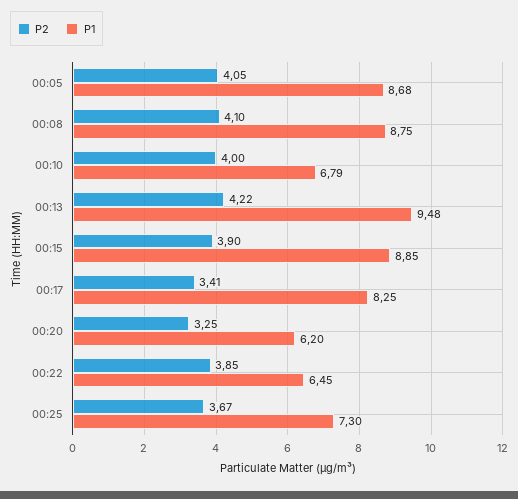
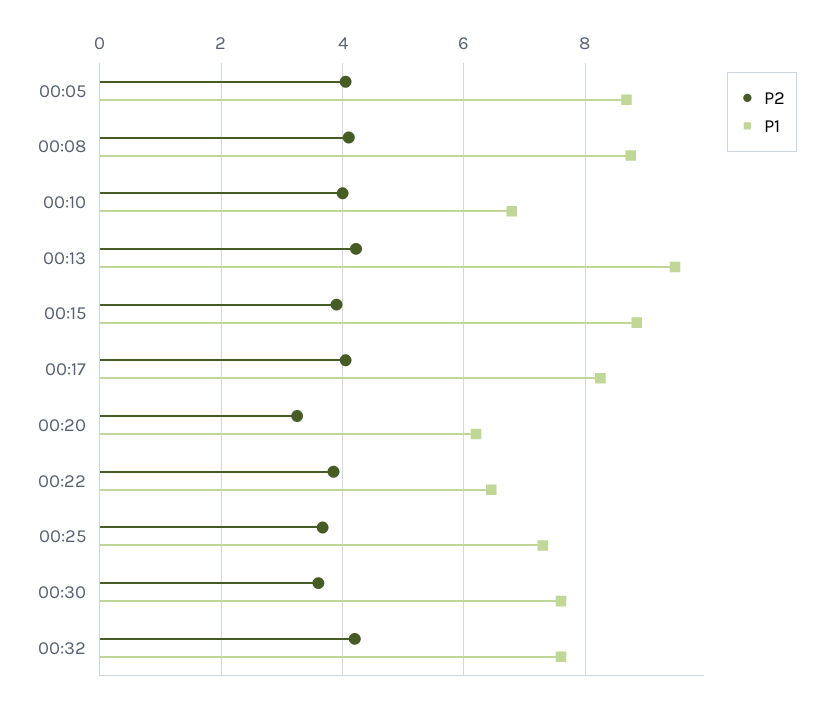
P2, 00:17: 3.41 -> 4
P2, 00:30: none -> 3.6
P1, 00:30: none -> 7.6
P2, 00:32: none -> 4.2
P1, 00:32: none -> 7.6

